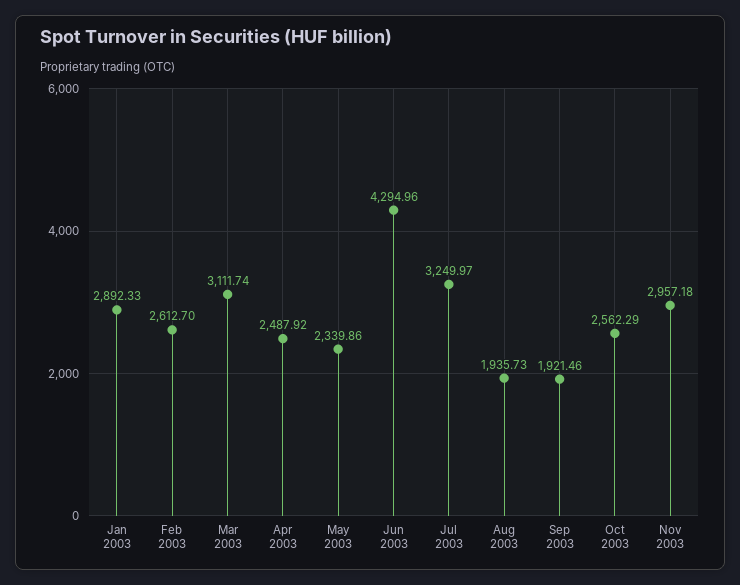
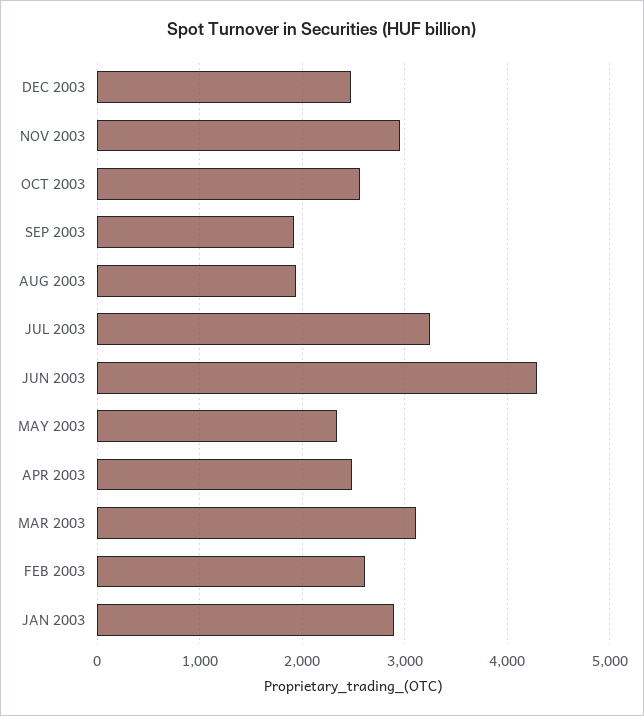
DEC 2003: none -> 2500

